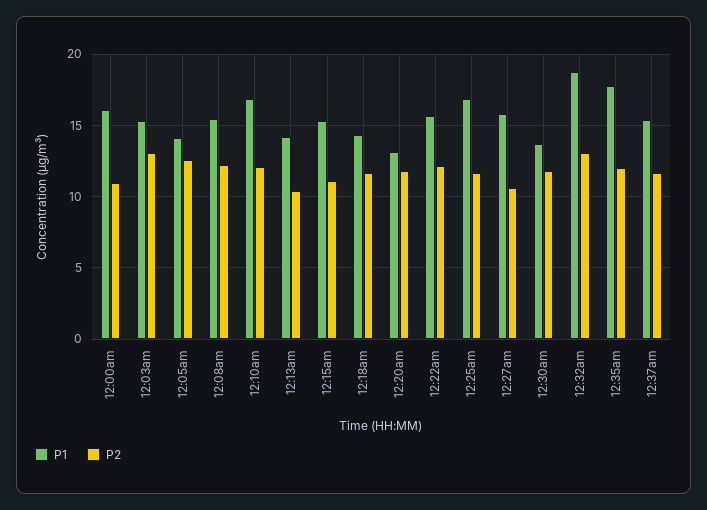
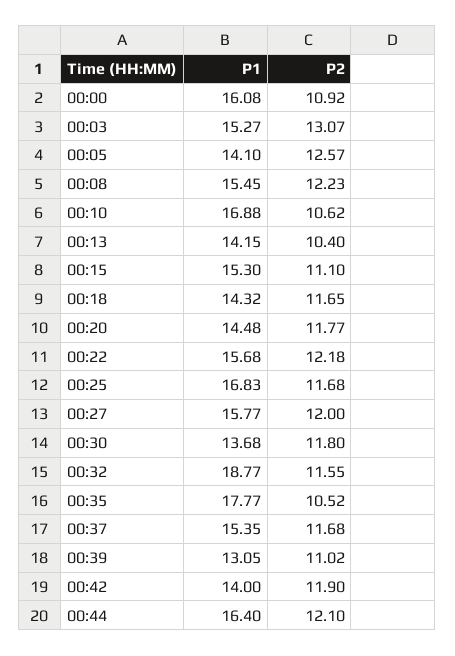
P2, 12:10am: 12 -> 10.62
P1, 12:20am: 13 -> 14.48
P2, 12:27am: 10.5 -> 12
P2, 12:32am: 13 -> 11.55
P2, 12:35am: 12 -> 10.52
P1, 00:39: none -> 13.05
P2, 00:39: none -> 11.02
P1, 00:42: none -> 14
P2, 00:42: none -> 11.9
P1, 00:44: none -> 16.4
P2, 00:44: none -> 12.1

